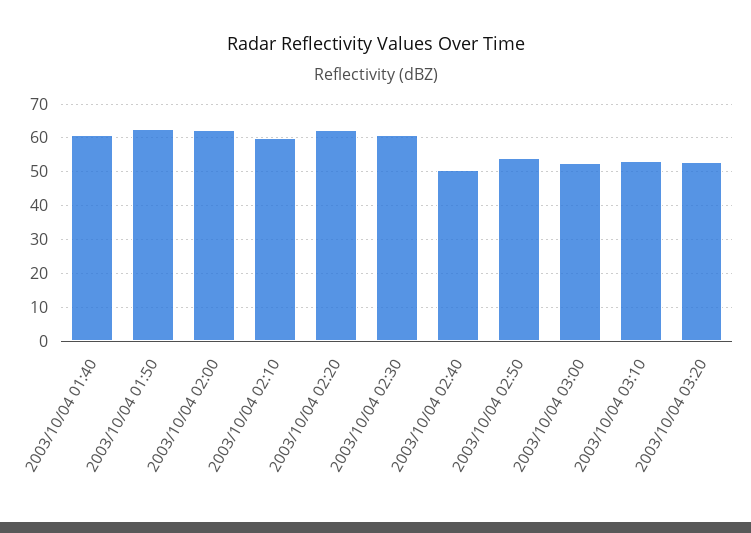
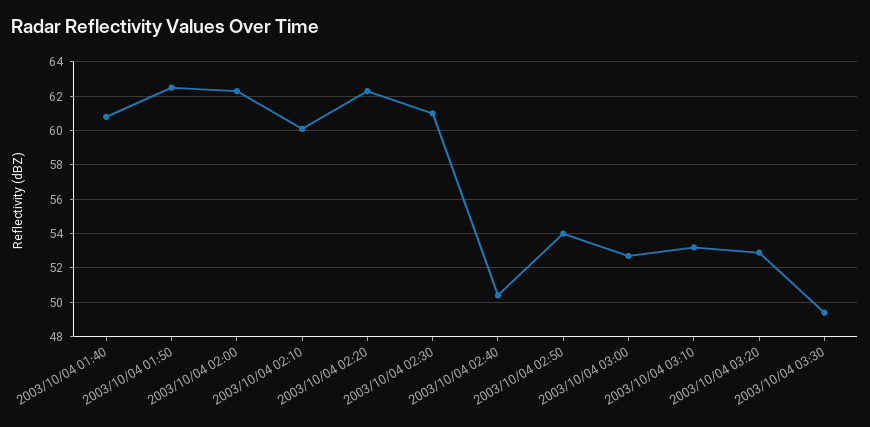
2003/10/04 03:30: none -> 49.5

